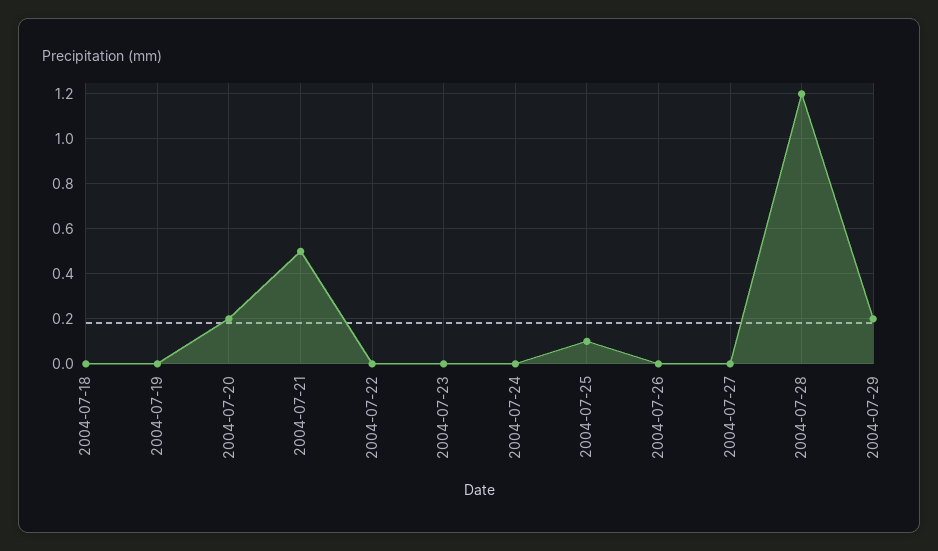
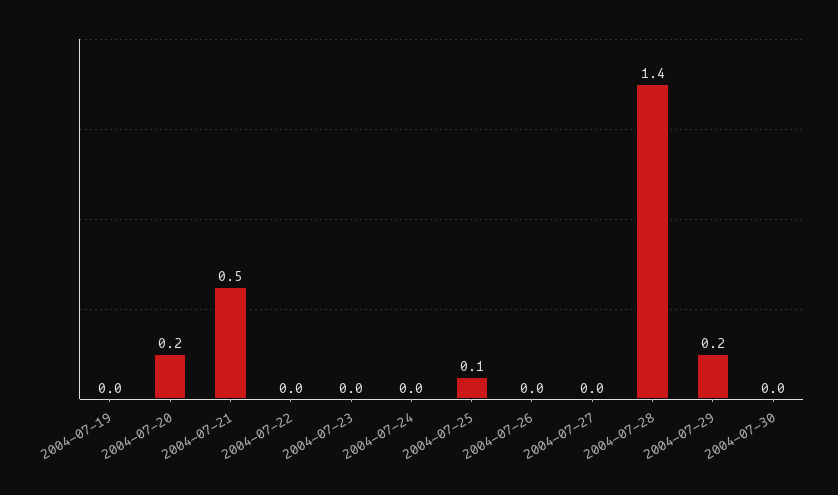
2004-07-18: 0 -> none
2004-07-28: 1.2 -> 1.4
2004-07-30: none -> 0

